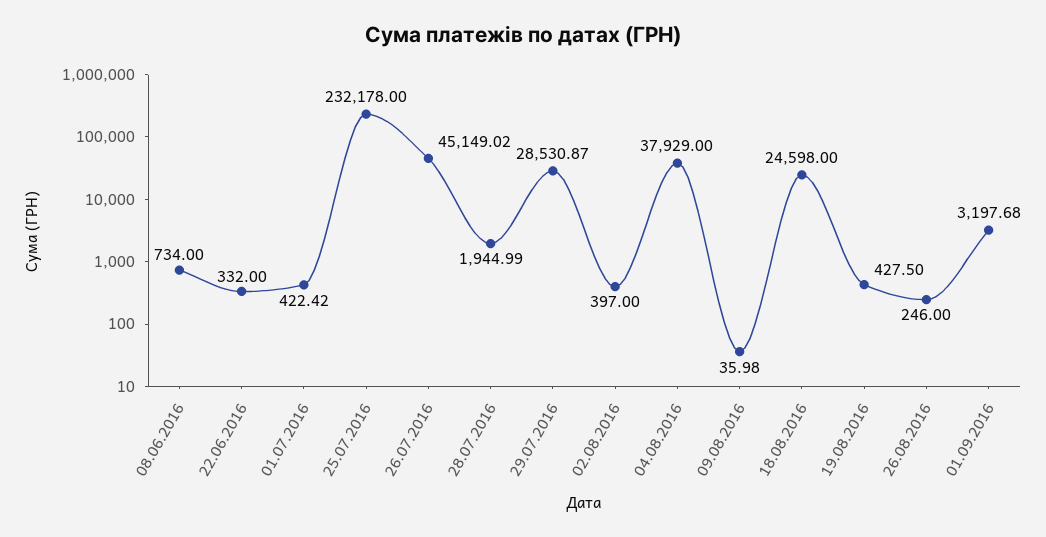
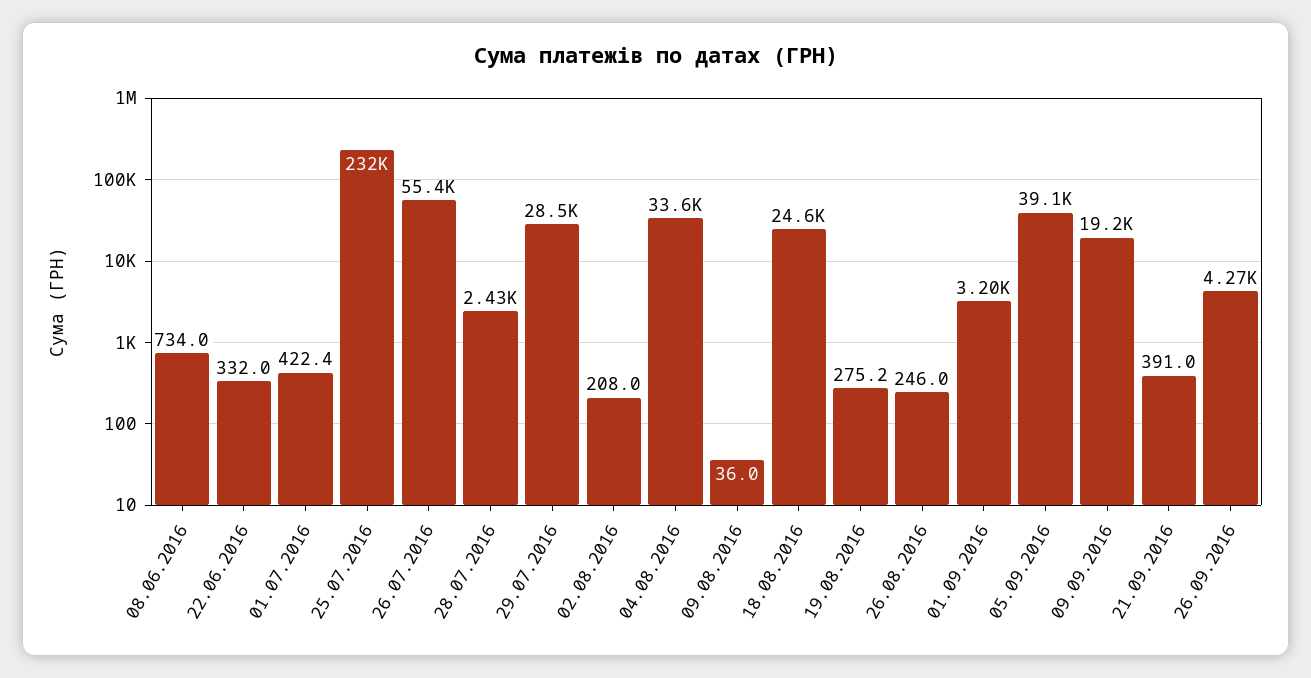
26.07.2016: 45149.02 -> 55400
28.07.2016: 1944.99 -> 2430
02.08.2016: 397 -> 208
04.08.2016: 37929 -> 33600
19.08.2016: 427.5 -> 275.2
05.09.2016: none -> 39100
09.09.2016: none -> 19200
21.09.2016: none -> 391
26.09.2016: none -> 4270

